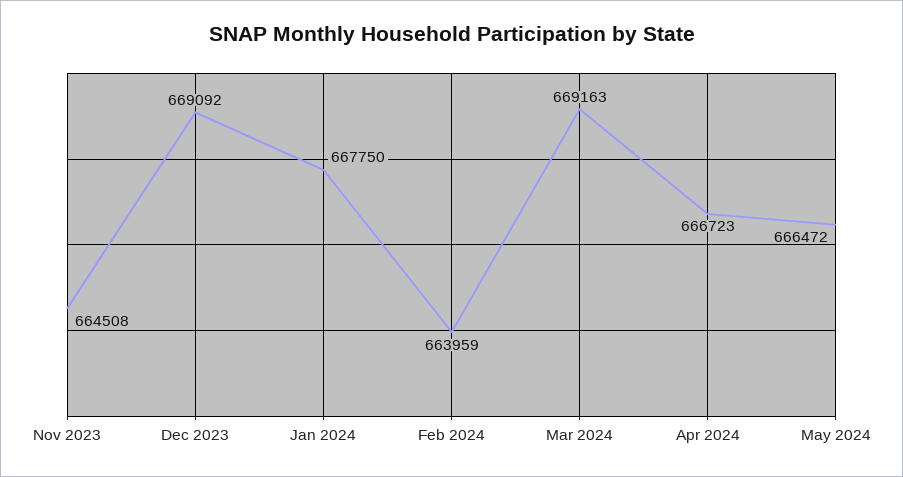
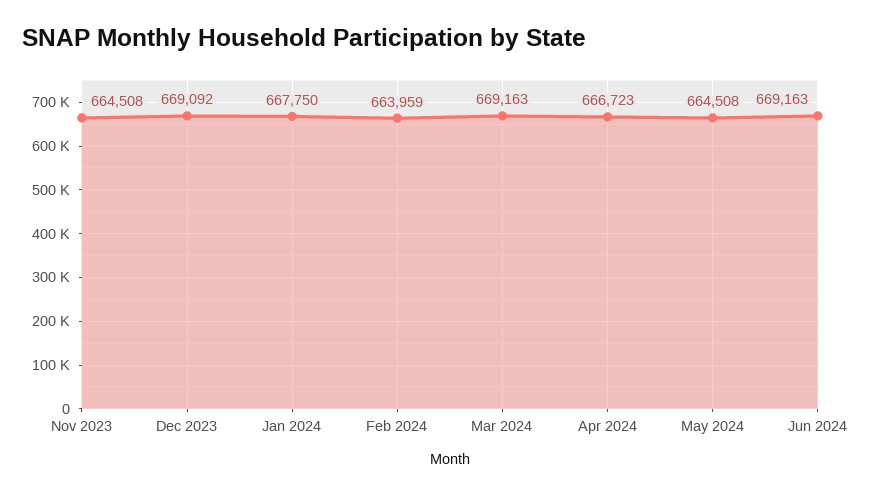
May 2024: 666472 -> 664508
Jun 2024: none -> 669163

